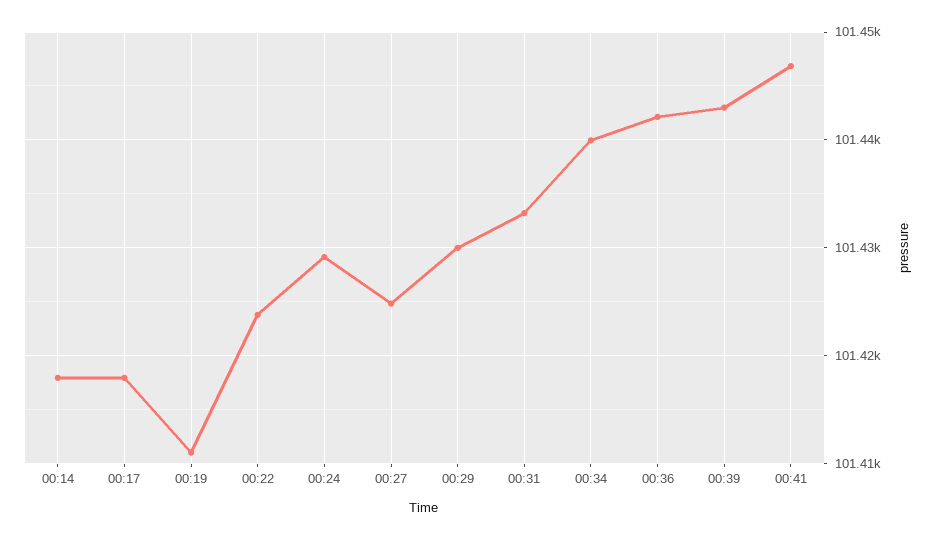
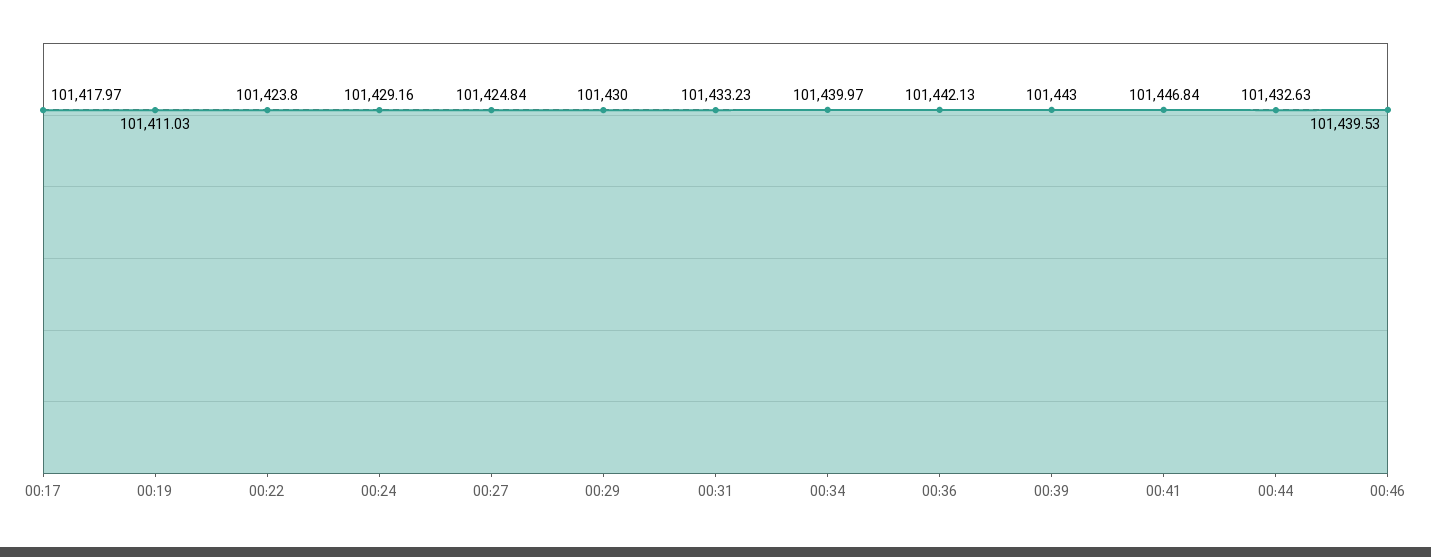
00:14: 101418 -> none
00:44: none -> 101432.63
00:46: none -> 101439.53

